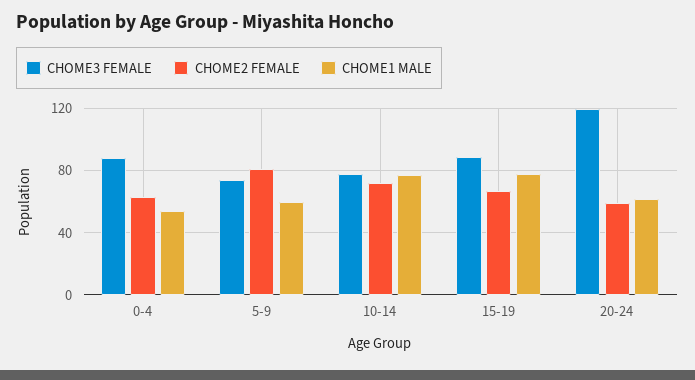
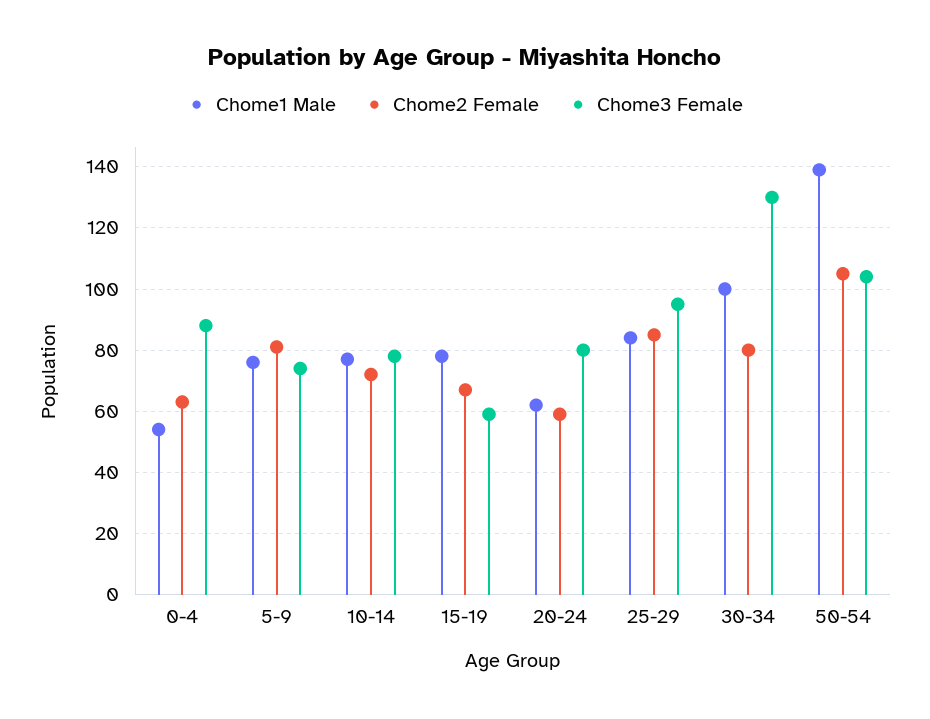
CHOME1 MALE, 5-9: 60 -> 75
CHOME3 FEMALE, 15-19: 90 -> 60
CHOME3 FEMALE, 20-24: 120 -> 80
CHOME1 MALE, 25-29: none -> 85
CHOME2 FEMALE, 25-29: none -> 85
CHOME3 FEMALE, 25-29: none -> 95
CHOME1 MALE, 30-34: none -> 100
CHOME2 FEMALE, 30-34: none -> 80
CHOME3 FEMALE, 30-34: none -> 130
CHOME1 MALE, 50-54: none -> 140
CHOME2 FEMALE, 50-54: none -> 105
CHOME3 FEMALE, 50-54: none -> 105

